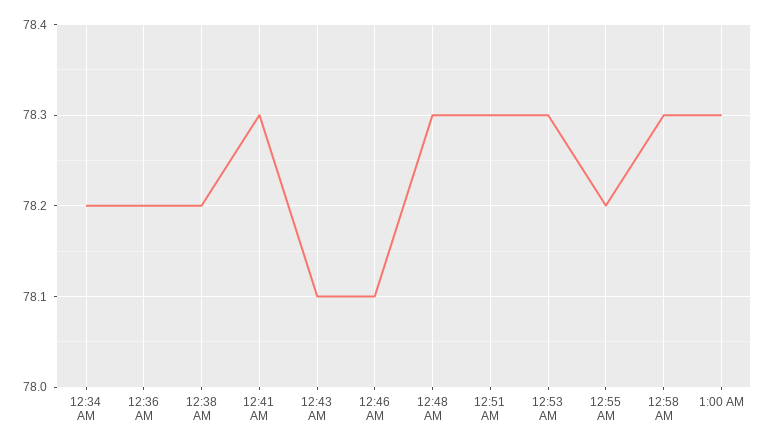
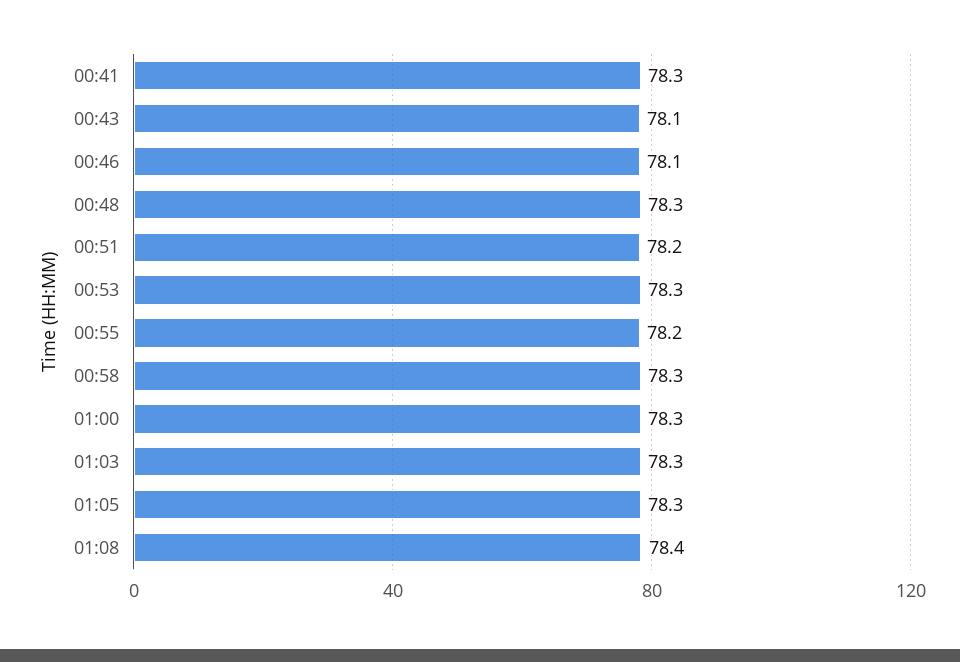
12:34 AM: 78.2 -> none
12:36 AM: 78.2 -> none
12:38 AM: 78.2 -> none
12:51 AM: 78.3 -> 78.2
01:03: none -> 78.3
01:05: none -> 78.3
01:08: none -> 78.4

